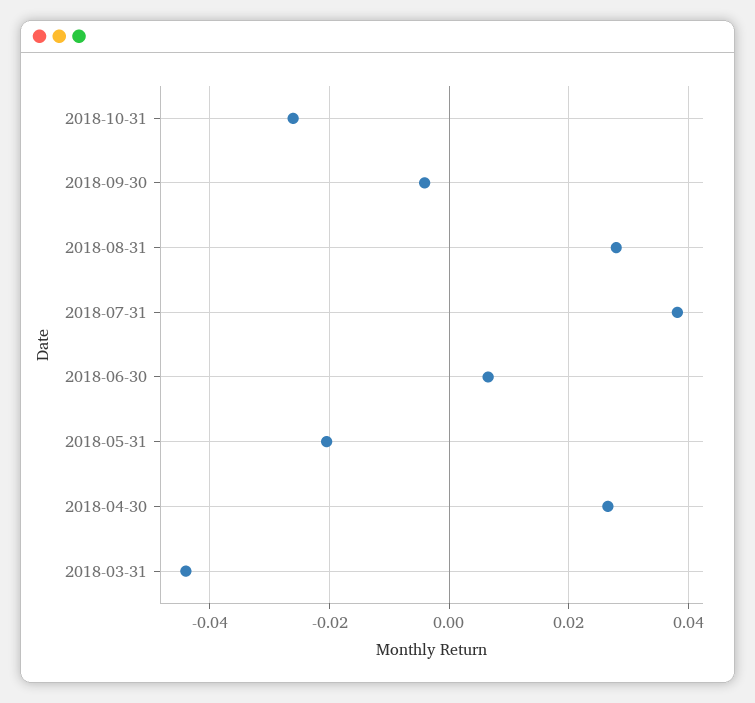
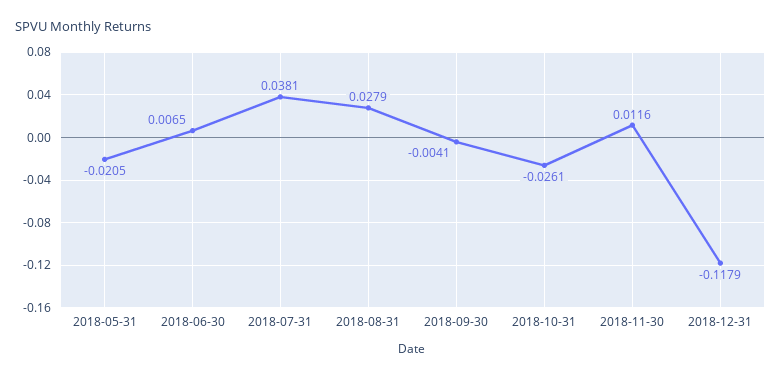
2018-04-30: 0.026 -> none
2018-03-31: -0.044 -> none
2018-11-30: none -> 0.0116
2018-12-31: none -> -0.1179

